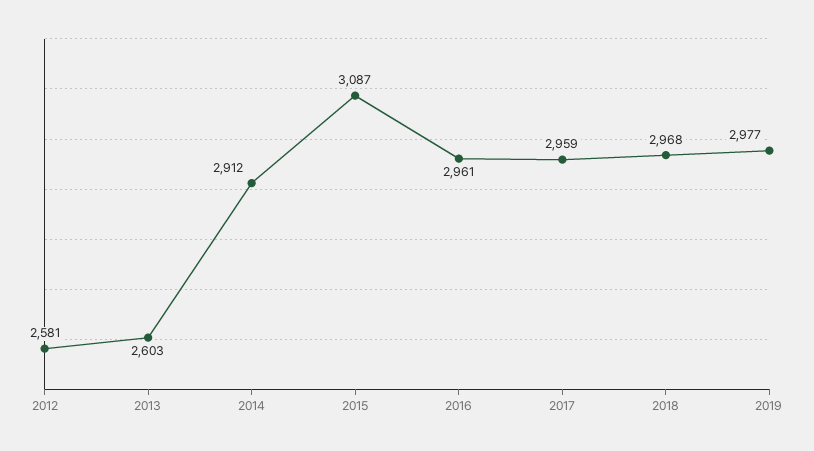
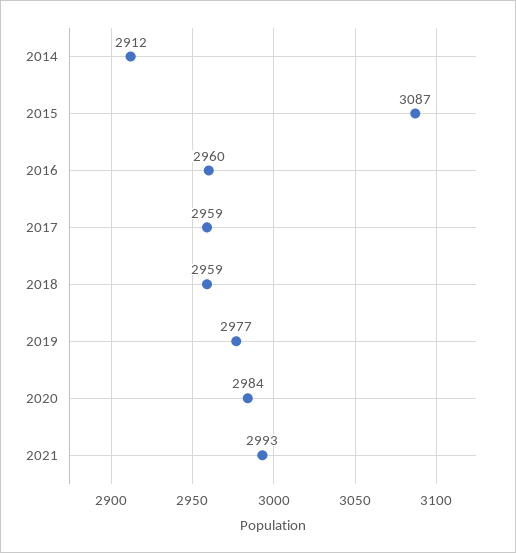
2012: 2581 -> none
2013: 2603 -> none
2016: 2961 -> 2960
2018: 2968 -> 2959
2020: none -> 2984
2021: none -> 2993

